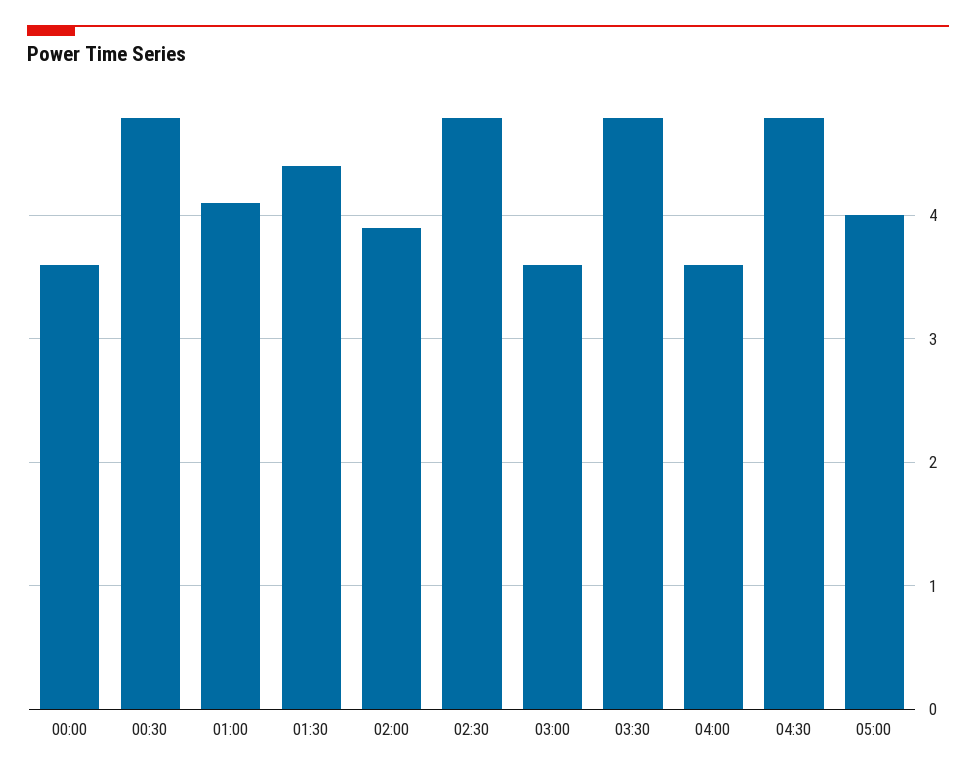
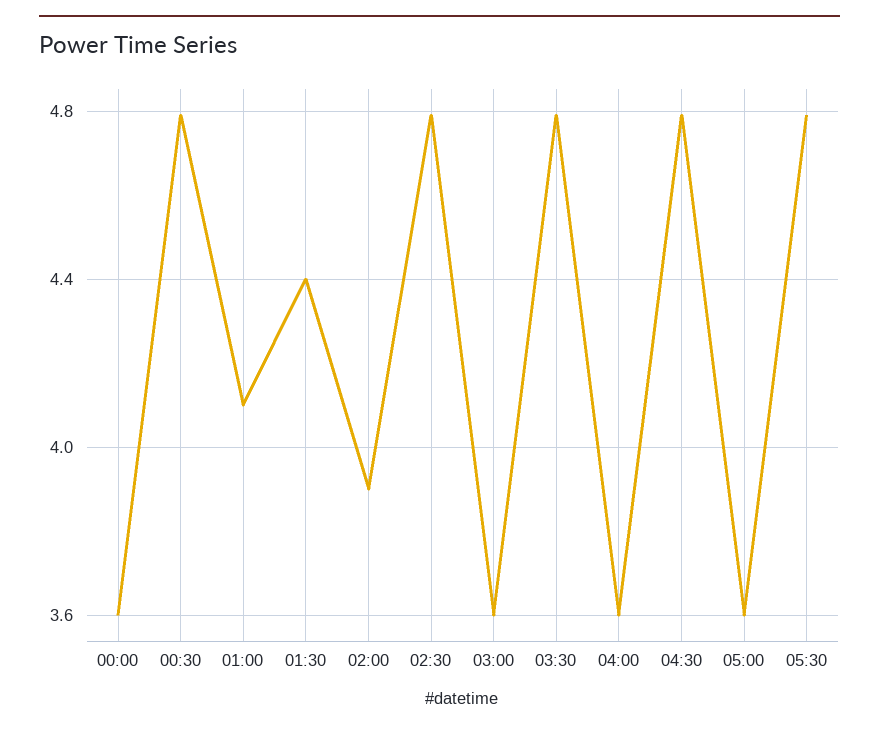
05:00: 4 -> 3.6
05:30: none -> 4.8

